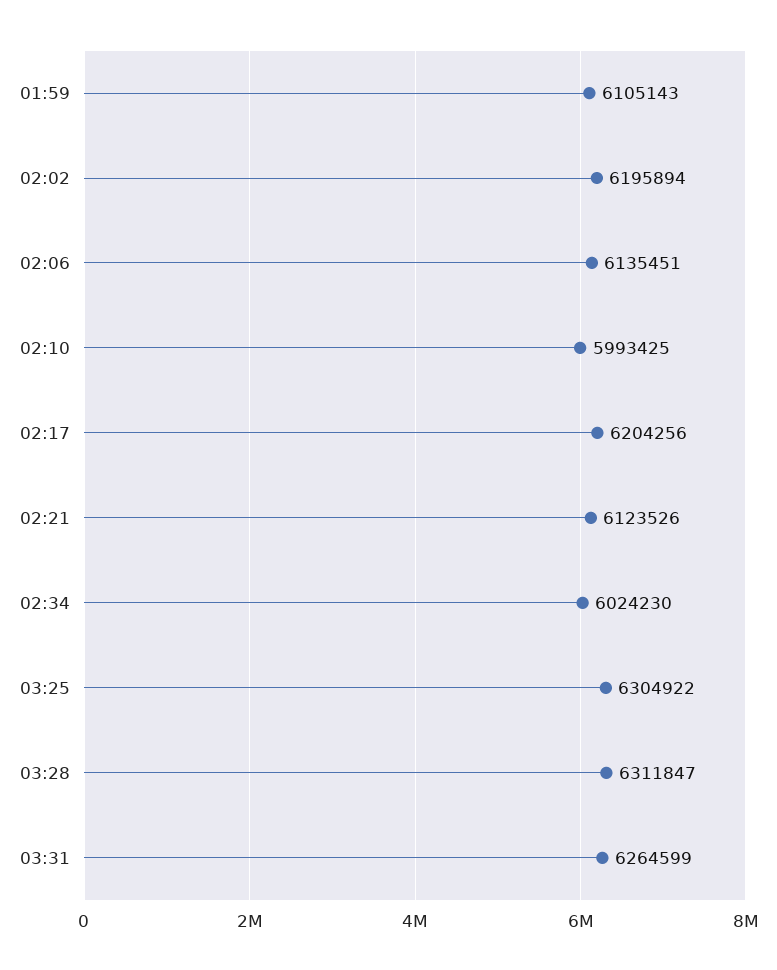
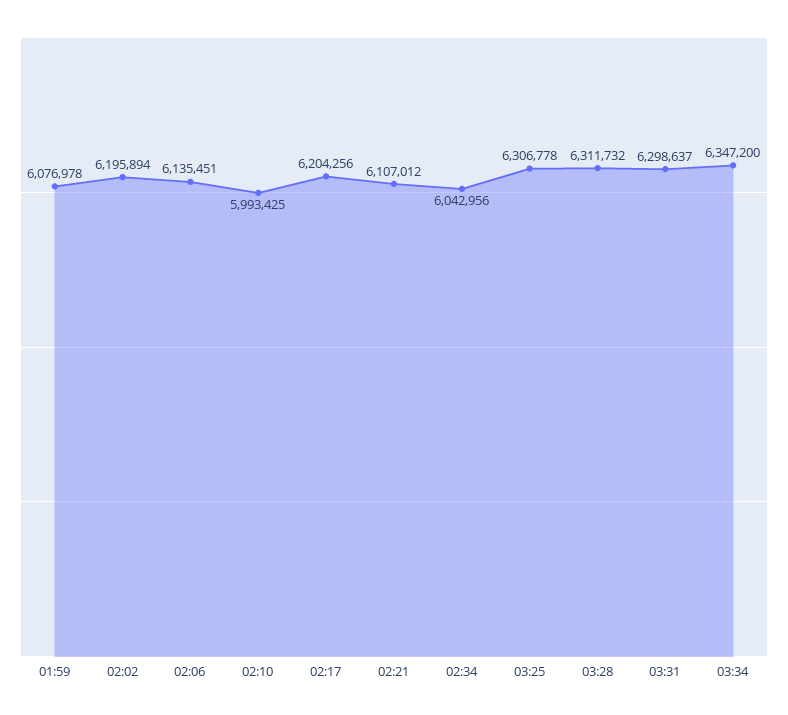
01:59: 6105143 -> 6076978
02:21: 6123526 -> 6107012
02:34: 6024230 -> 6042956
03:25: 6304922 -> 6306778
03:28: 6311847 -> 6311732
03:31: 6264599 -> 6298637
03:34: none -> 6347200

